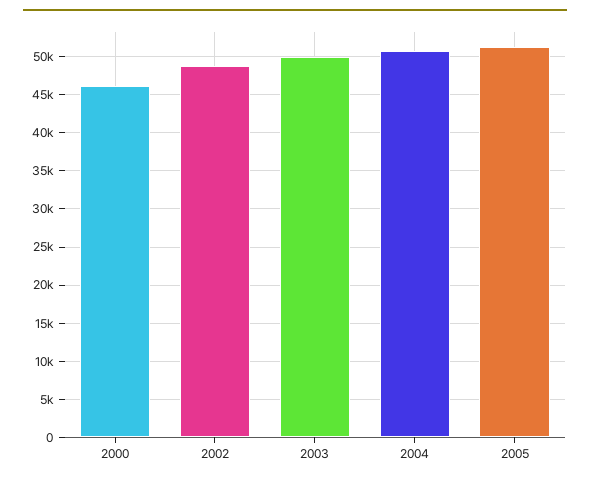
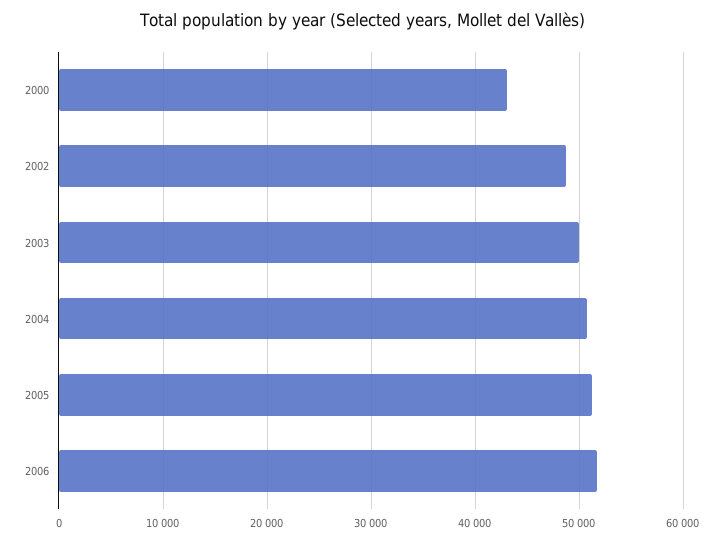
2000: 46000 -> 43000
2006: none -> 52000

